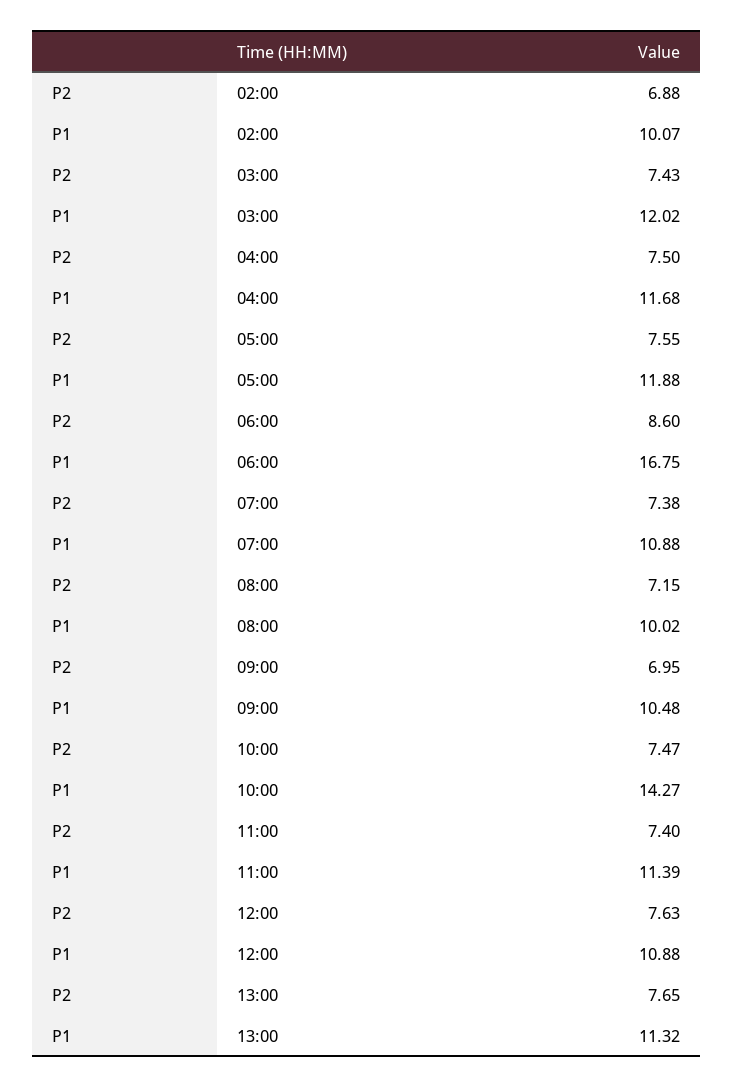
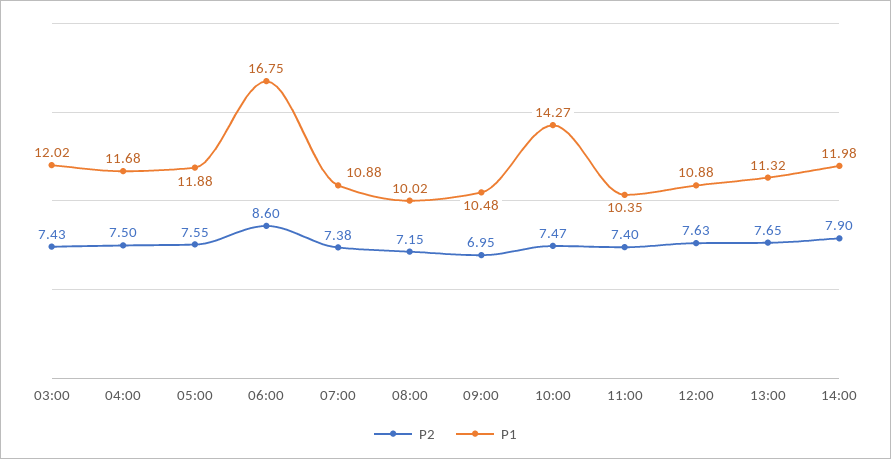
P2, 02:00: 6.88 -> none
P1, 02:00: 10.07 -> none
P1, 11:00: 11.39 -> 10.35
P2, 14:00: none -> 7.9
P1, 14:00: none -> 11.98

